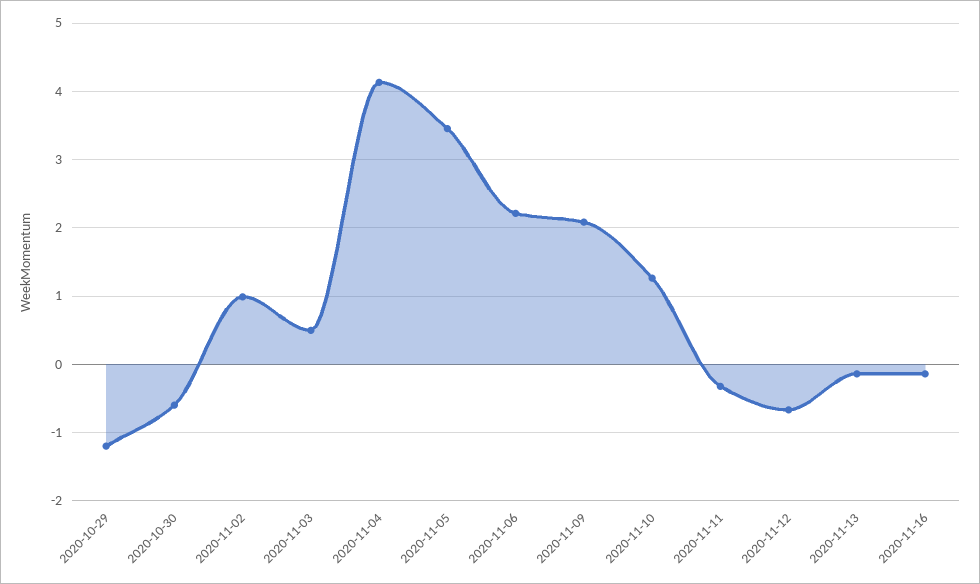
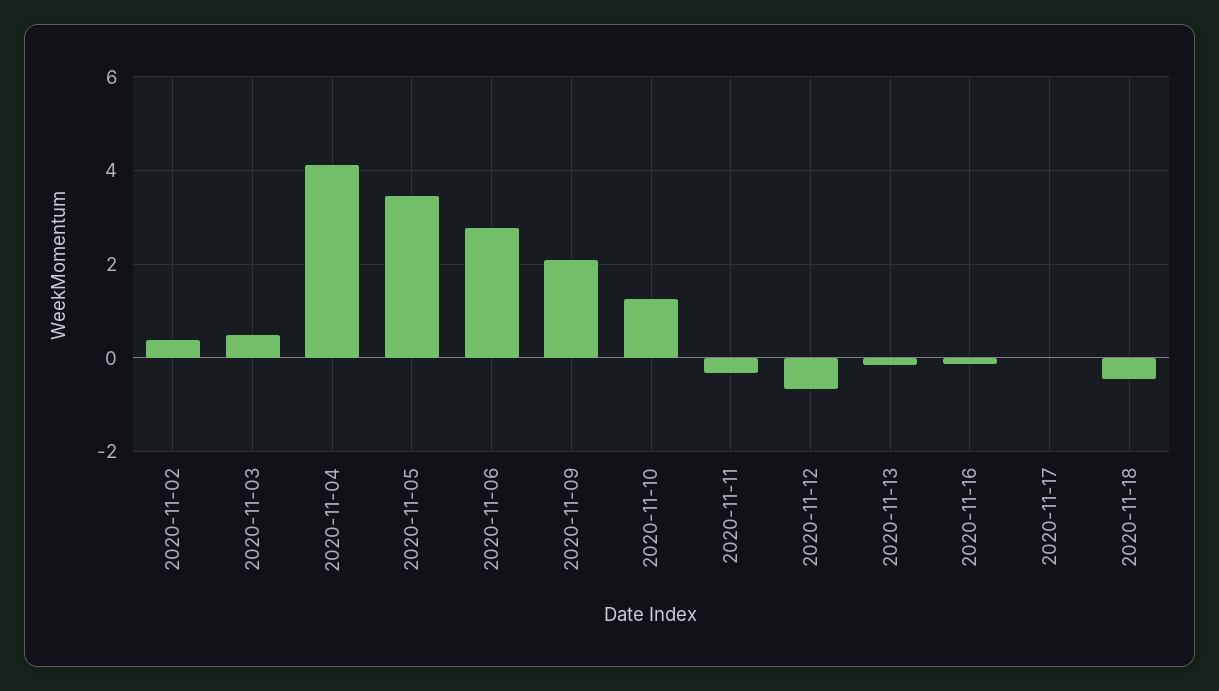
2020-10-29: -1.2 -> none
2020-10-30: -0.6 -> none
2020-11-02: 1 -> 0.4
2020-11-06: 2.2 -> 2.8
2020-11-17: none -> 0
2020-11-18: none -> -0.4

